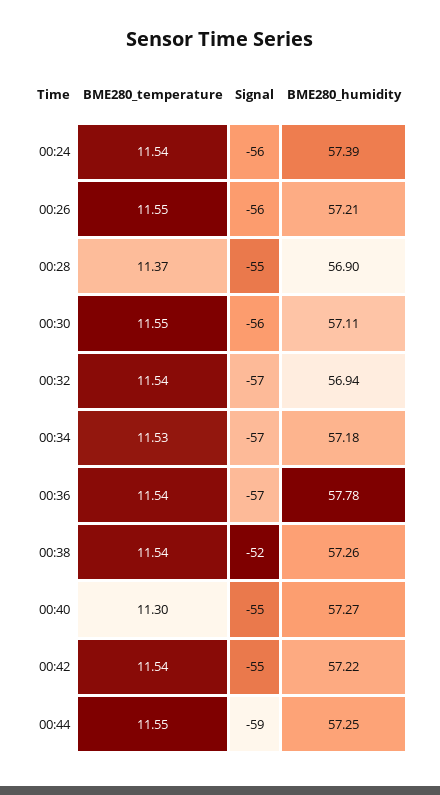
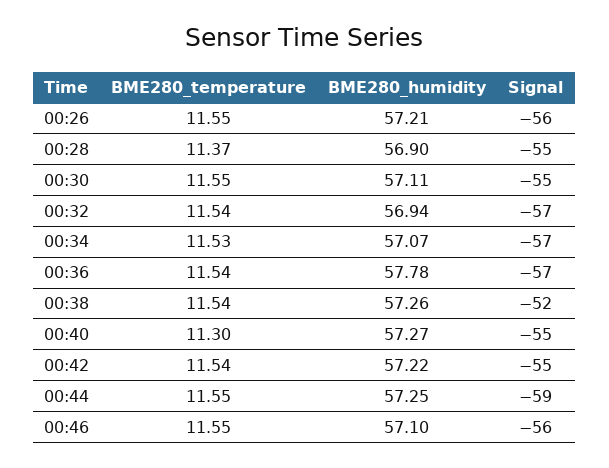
BME280_temperature, 00:24: 11.54 -> none
Signal, 00:24: -56 -> none
BME280_humidity, 00:24: 57.39 -> none
Signal, 00:30: -56 -> -55
BME280_humidity, 00:34: 57.18 -> 57.07
BME280_temperature, 00:46: none -> 11.55
BME280_humidity, 00:46: none -> 57.1
Signal, 00:46: none -> -56

